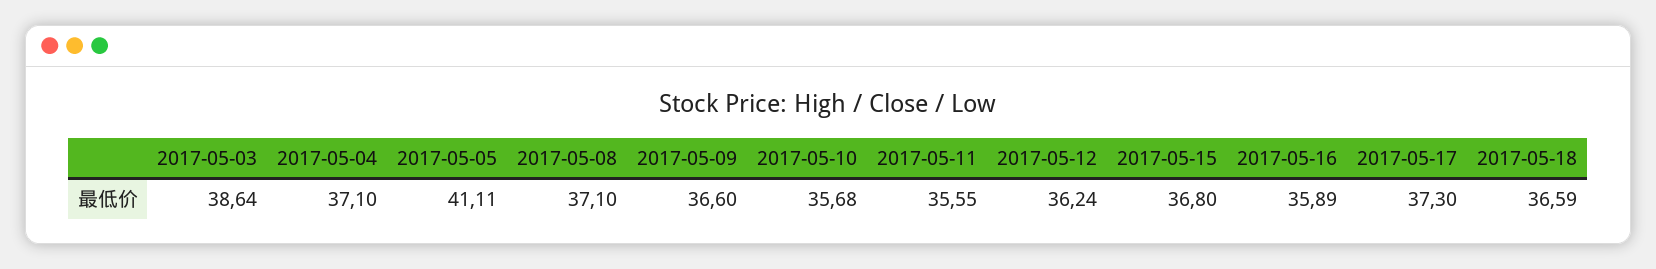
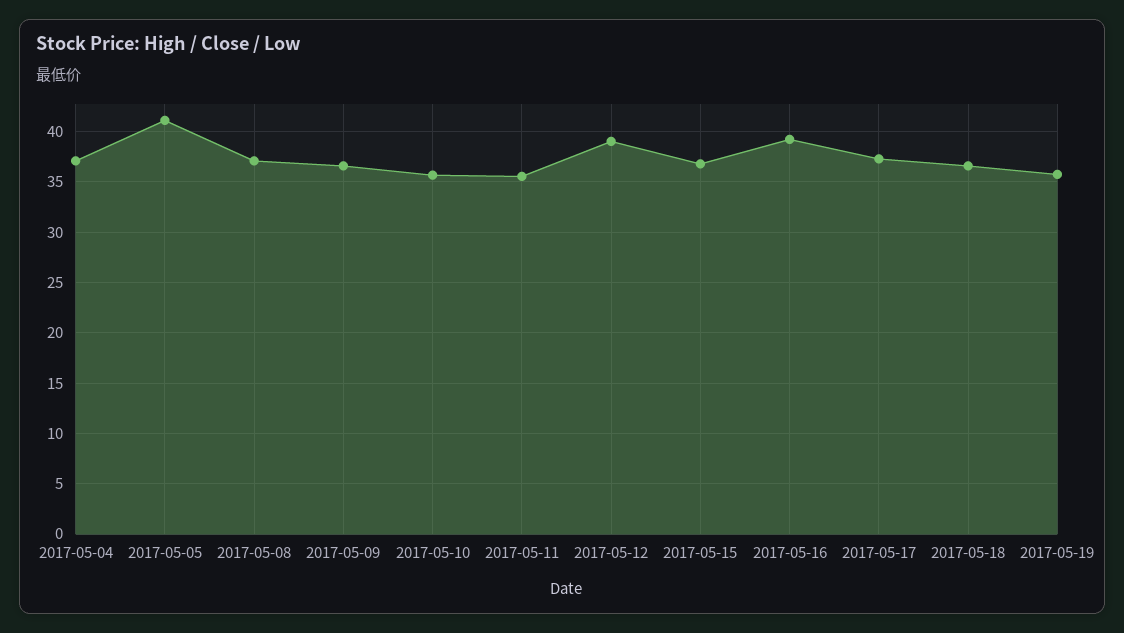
2017-05-03: 38.64 -> none
2017-05-12: 36.24 -> 39
2017-05-16: 35.89 -> 39
2017-05-19: none -> 36

